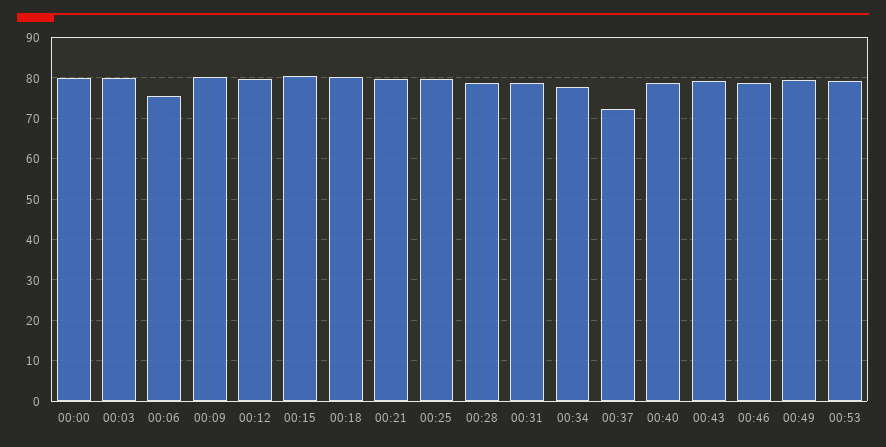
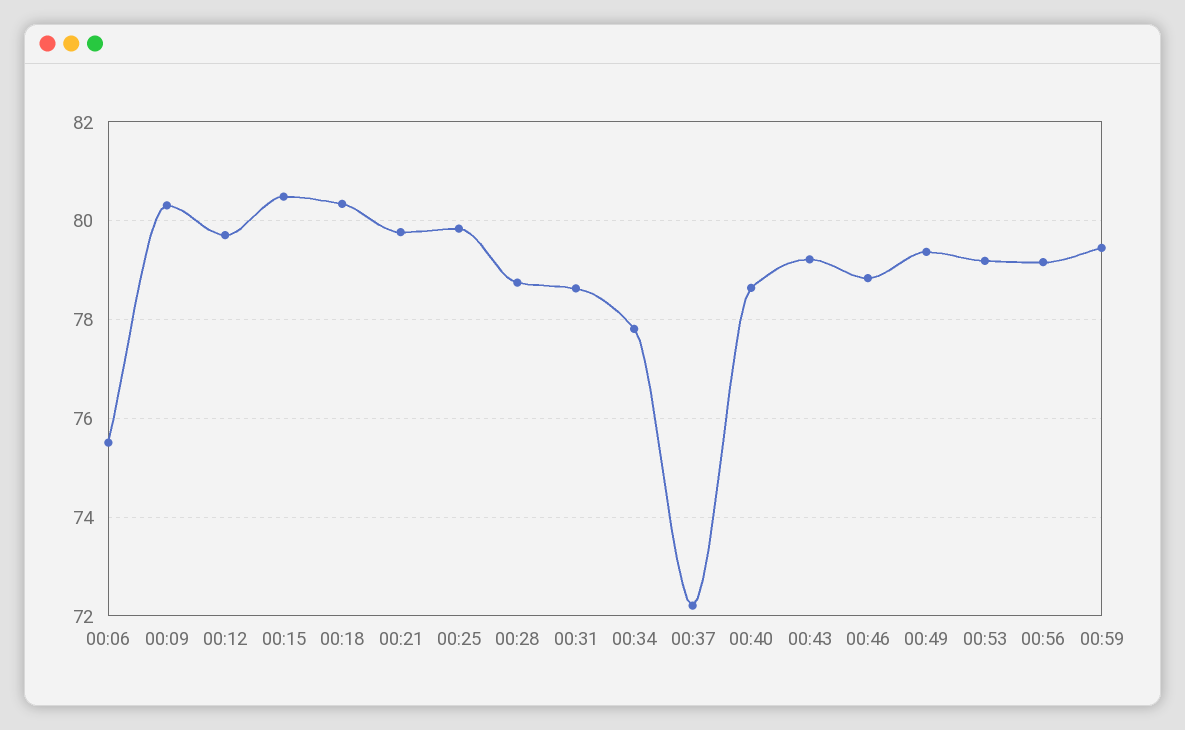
00:00: 80 -> none
00:03: 80 -> none
00:56: none -> 79.2
00:59: none -> 79.4

